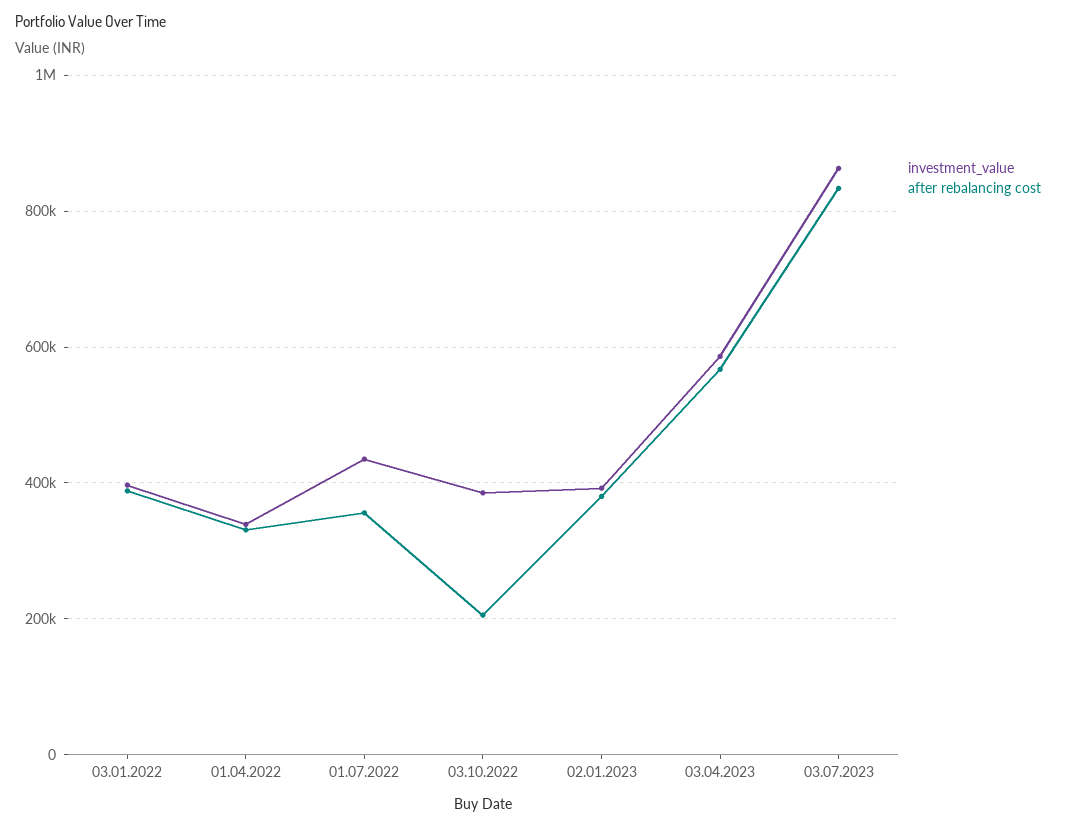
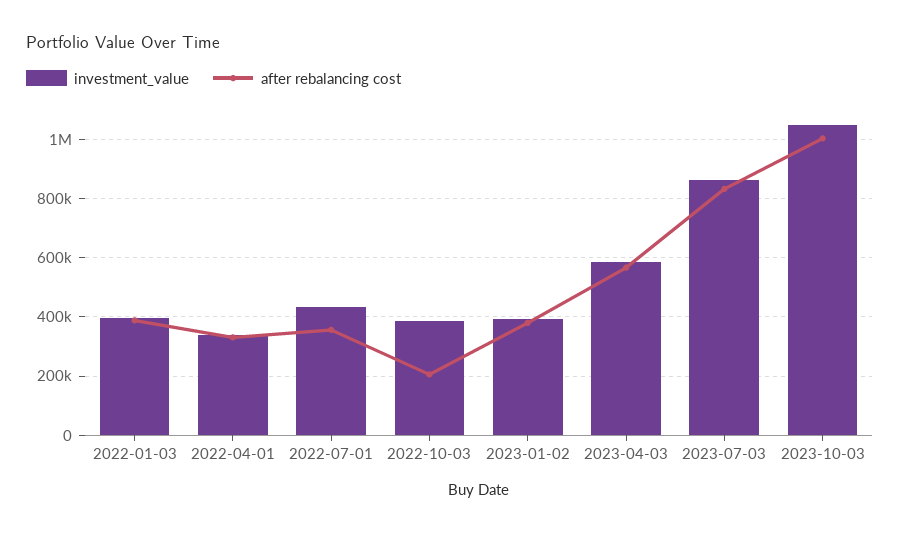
investment_value, 2023-10-03: none -> 1050000
after rebalancing cost, 2023-10-03: none -> 1000000

